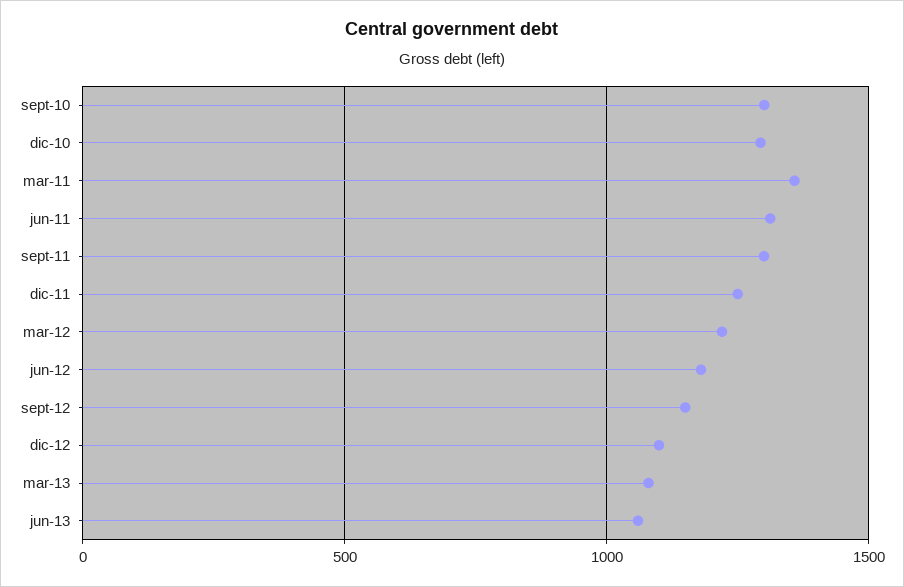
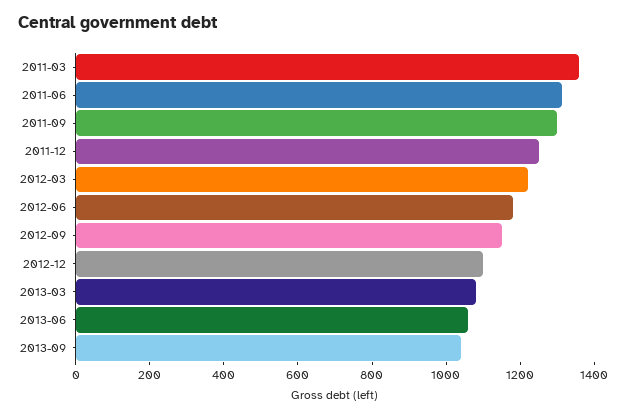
sept-10: 1300 -> none
dic-10: 1300 -> none
2013-09: none -> 1050

